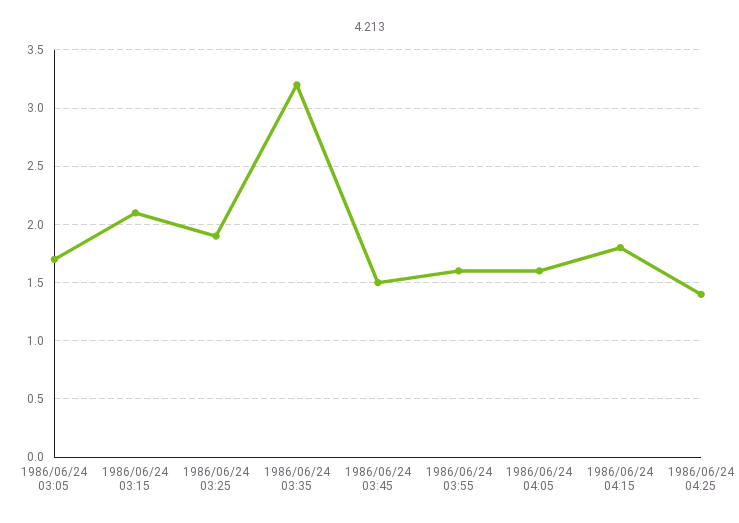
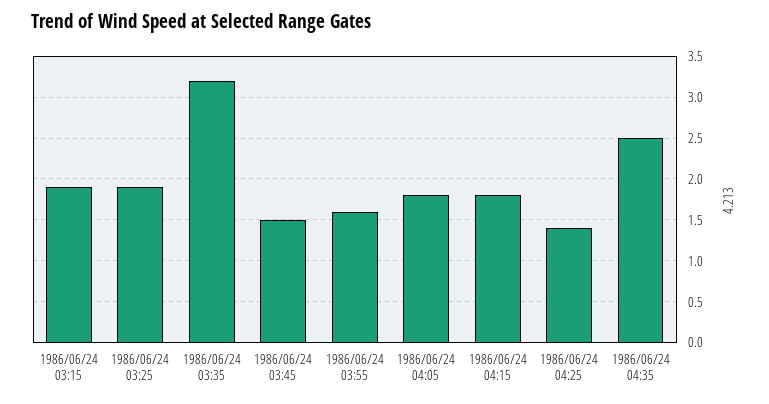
1986/06/24 03:05: 1.7 -> none
1986/06/24 03:15: 2.1 -> 1.9
1986/06/24 04:05: 1.6 -> 1.8
1986/06/24 04:35: none -> 2.5

